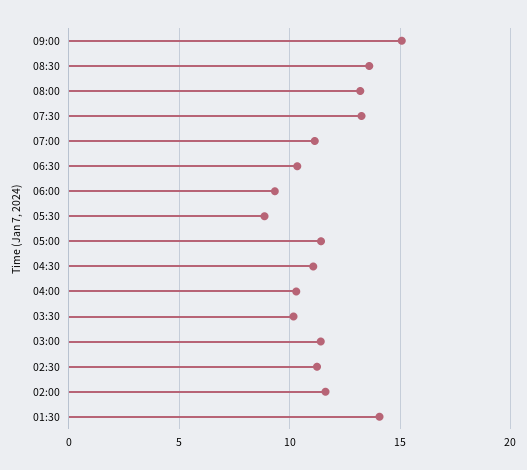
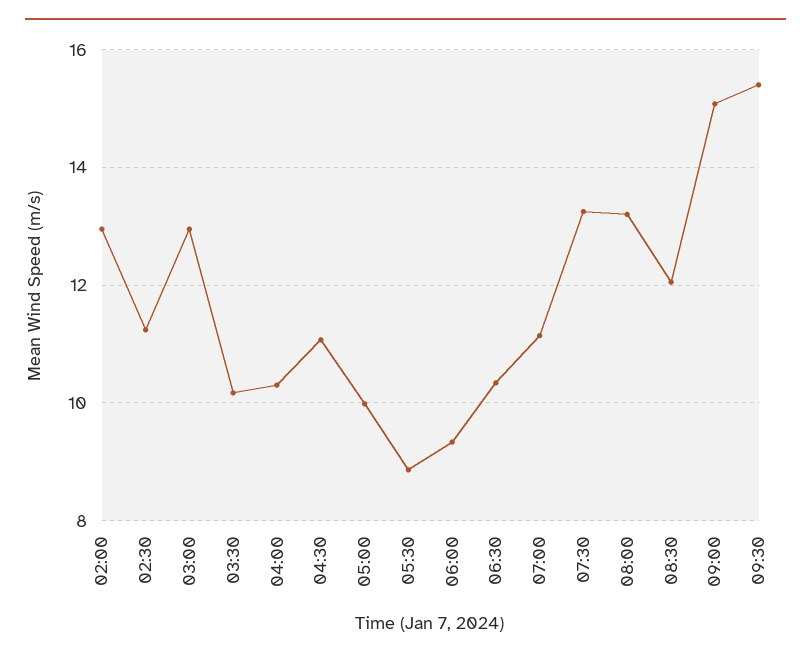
08:30: 13.5 -> 12
05:00: 11.5 -> 10
03:00: 11.5 -> 13
02:00: 11.5 -> 13
01:30: 14 -> none
09:30: none -> 15.4

